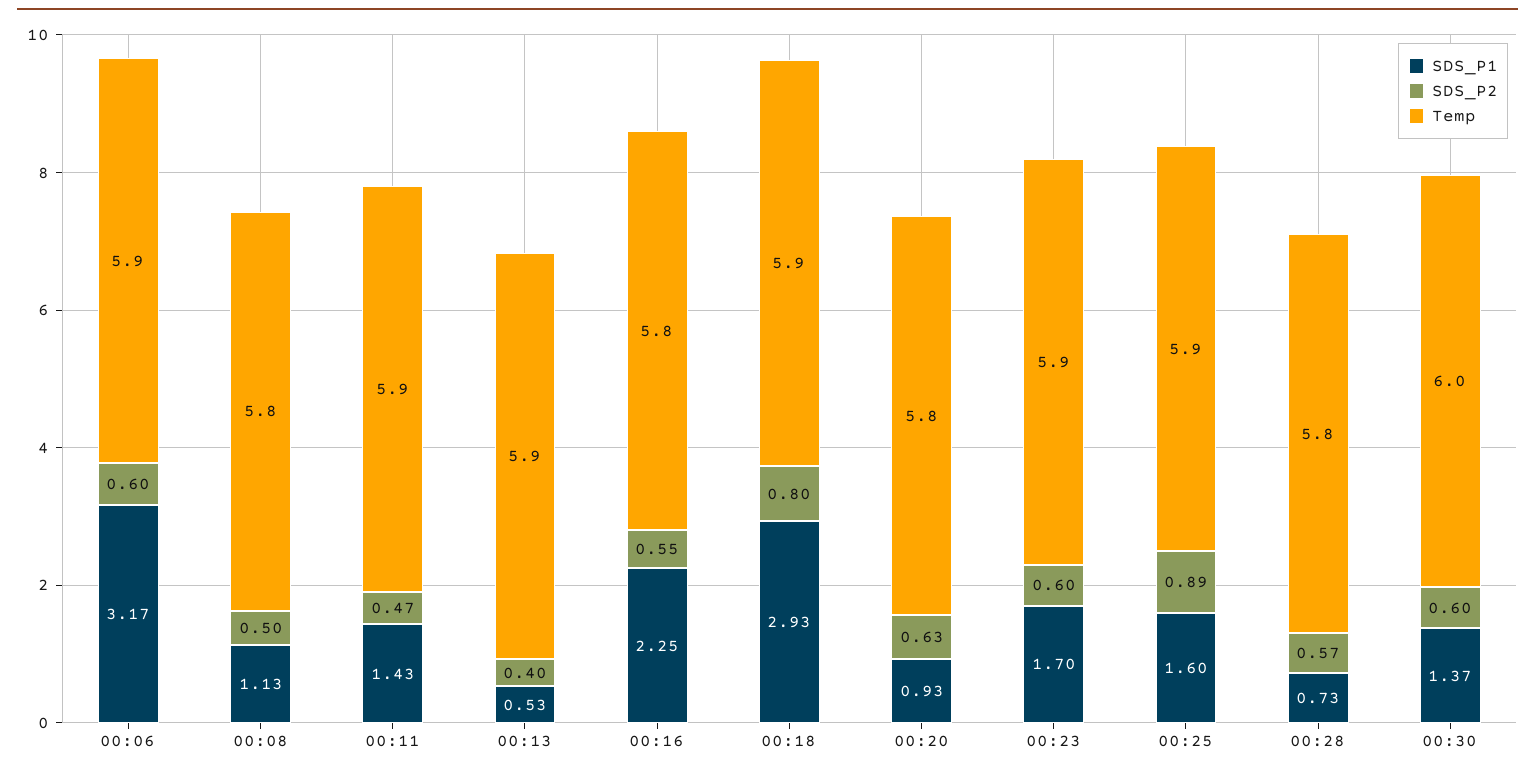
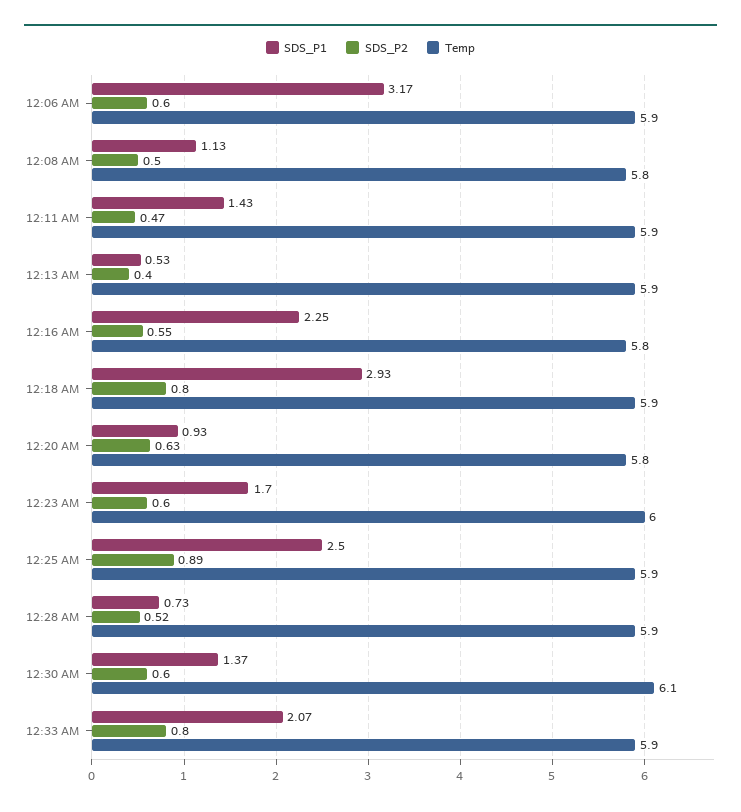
Temp, 00:23: 5.9 -> 6
SDS_P1, 00:25: 1.6 -> 2.5
SDS_P2, 00:28: 0.57 -> 0.52
Temp, 00:28: 5.8 -> 5.9
Temp, 00:30: 6 -> 6.1
SDS_P1, 12:33 AM: none -> 2.07
SDS_P2, 12:33 AM: none -> 0.8
Temp, 12:33 AM: none -> 5.9

